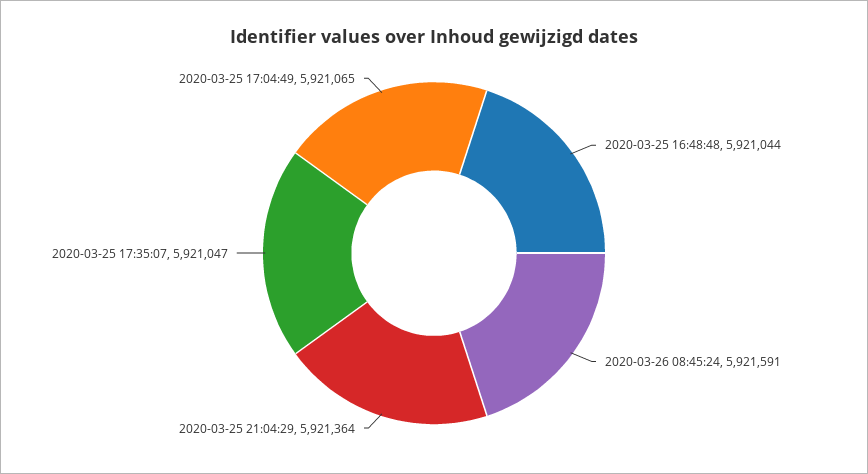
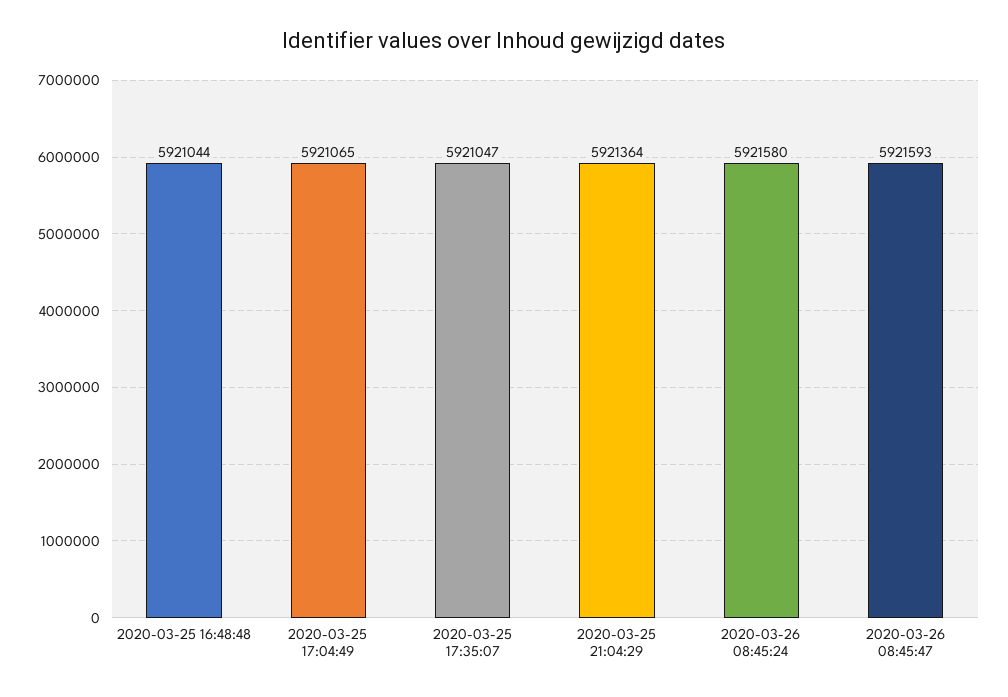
2020-03-26 08:45:24: 5921591 -> 5921580
2020-03-26 08:45:47: none -> 5921593

